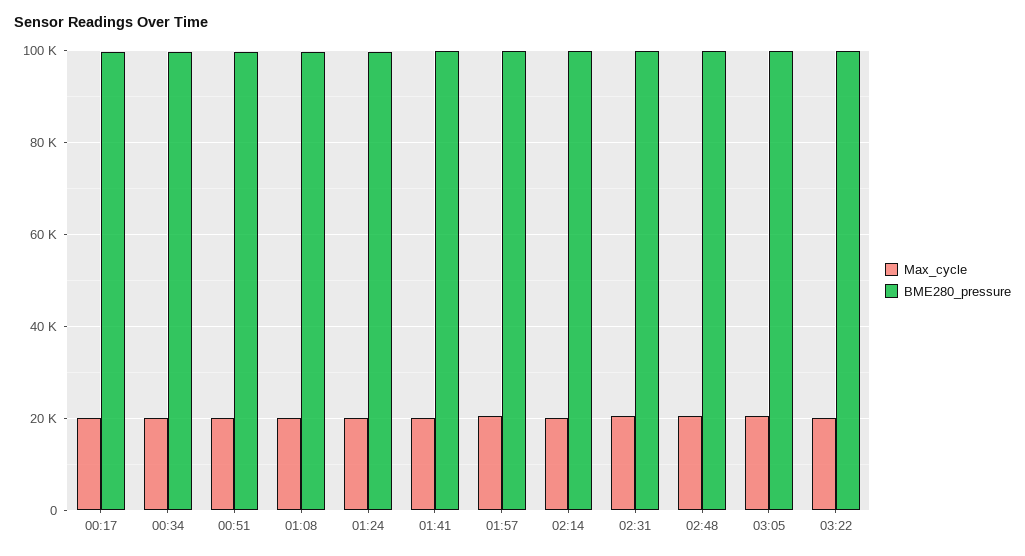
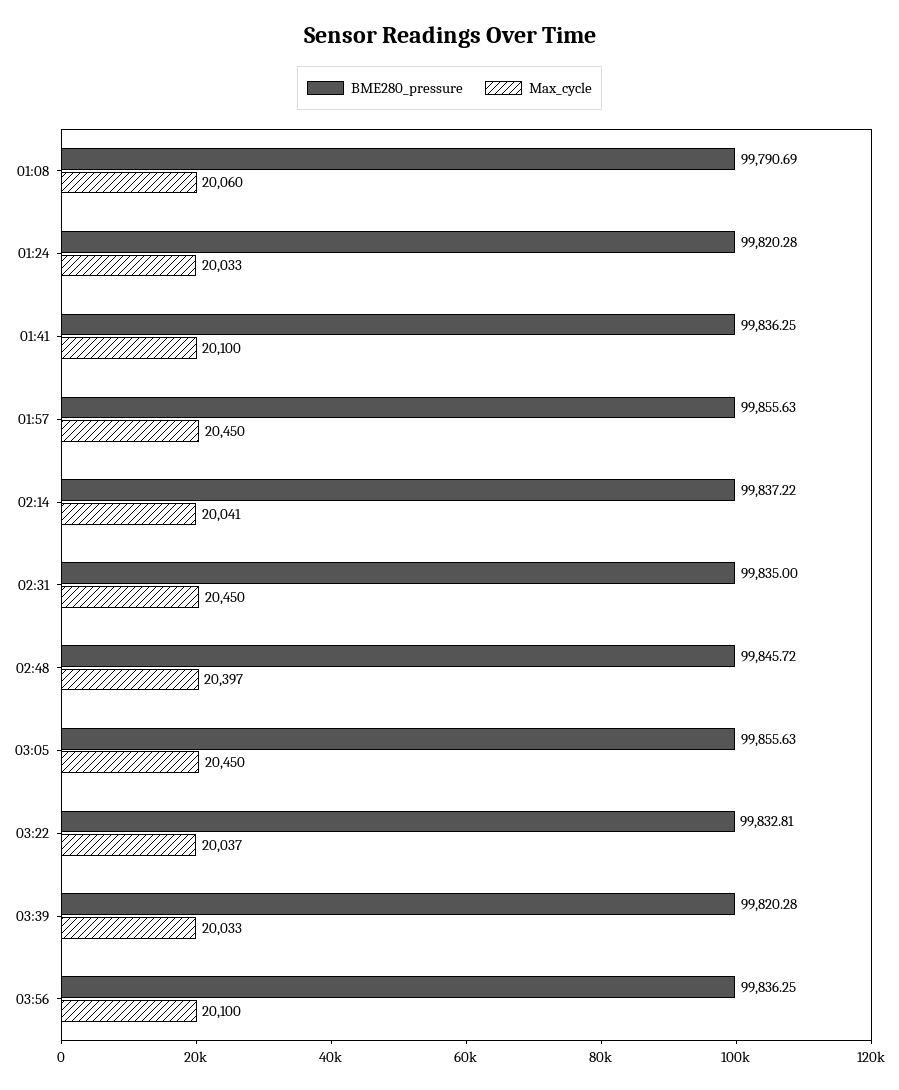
Max_cycle, 00:17: 20000 -> none
BME280_pressure, 00:17: 100000 -> none
Max_cycle, 00:34: 20000 -> none
BME280_pressure, 00:34: 100000 -> none
Max_cycle, 00:51: 20000 -> none
BME280_pressure, 00:51: 100000 -> none
BME280_pressure, 03:39: none -> 99820.28
Max_cycle, 03:39: none -> 20033
BME280_pressure, 03:56: none -> 99836.25
Max_cycle, 03:56: none -> 20100

